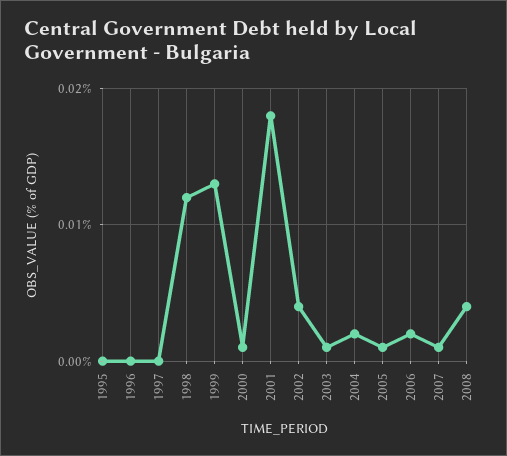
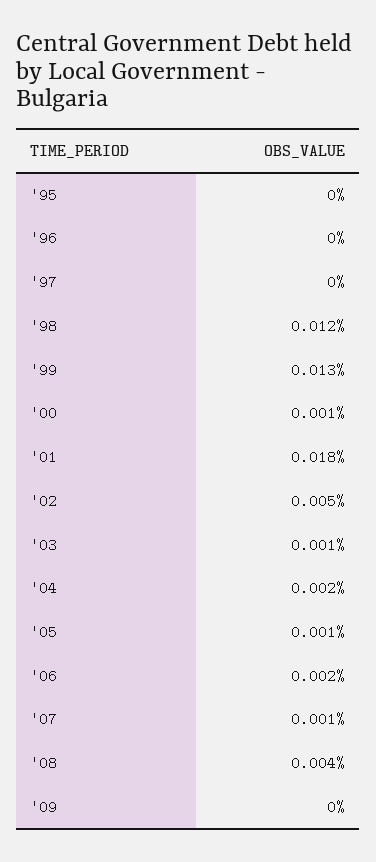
2002: 0.004 -> 0.005
'09: none -> 0

